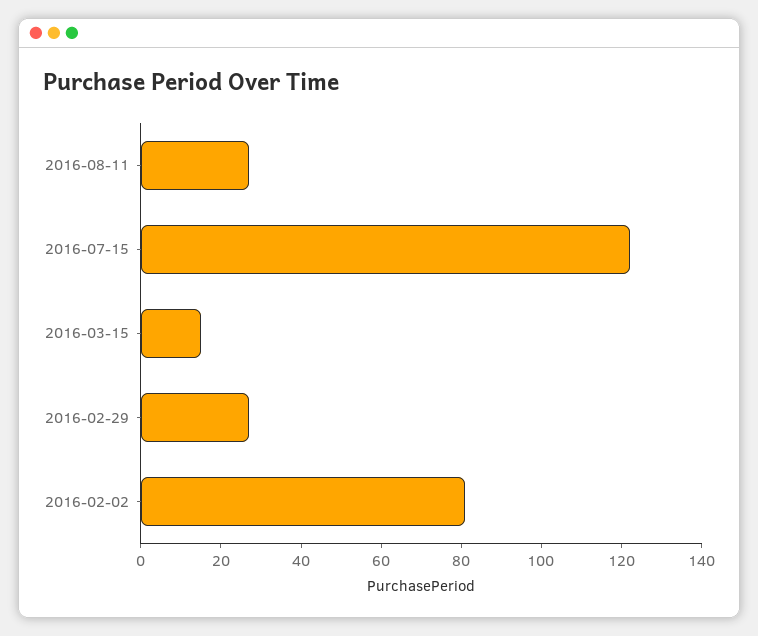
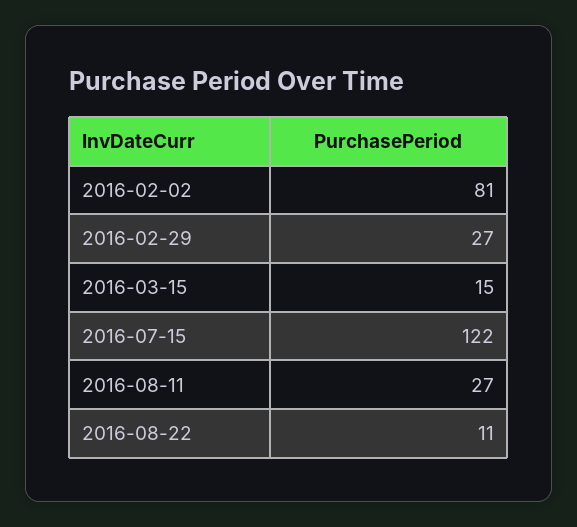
2016-08-22: none -> 11

